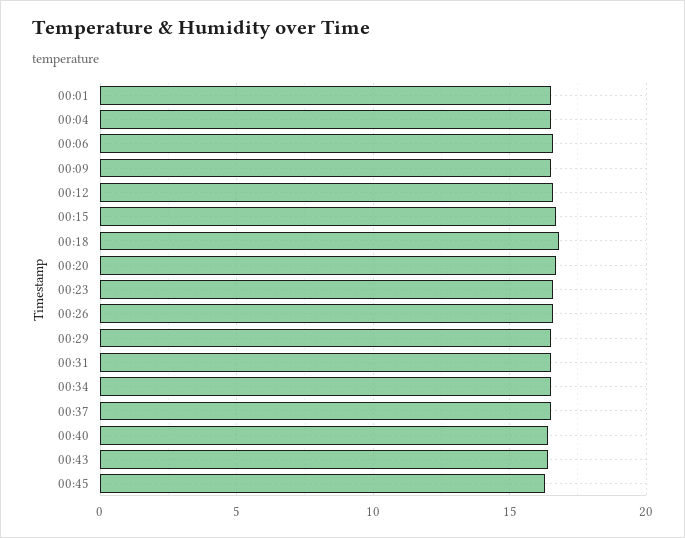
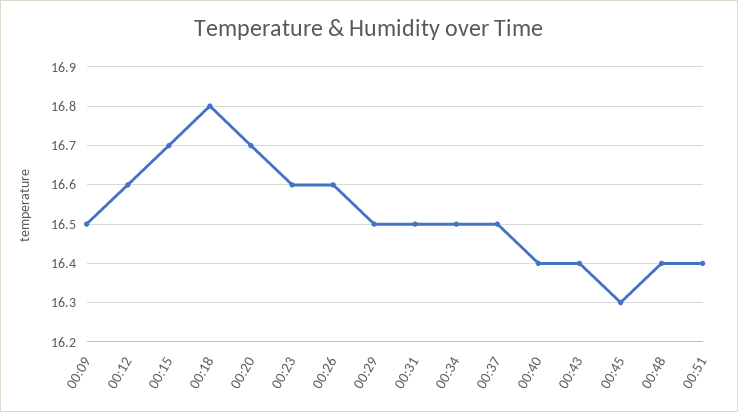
00:01: 16.5 -> none
00:04: 16.5 -> none
00:06: 16.5 -> none
00:48: none -> 16.4
00:51: none -> 16.4

